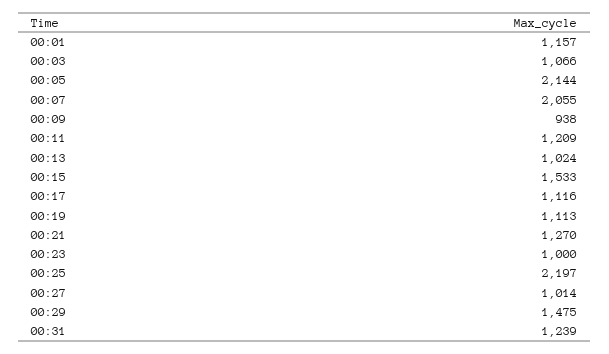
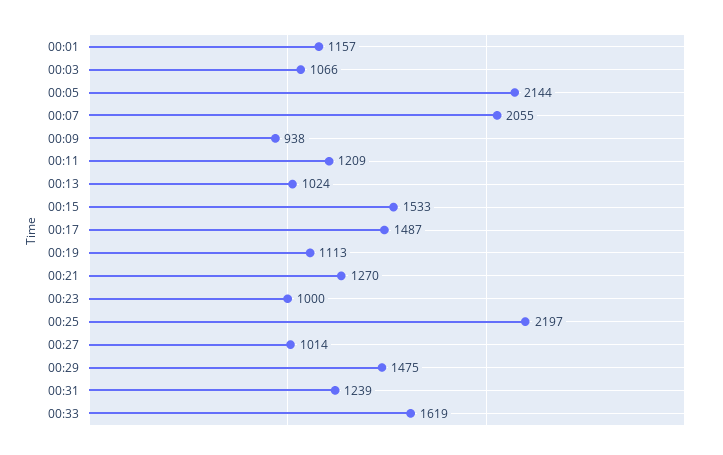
00:17: 1116 -> 1487
00:33: none -> 1619

